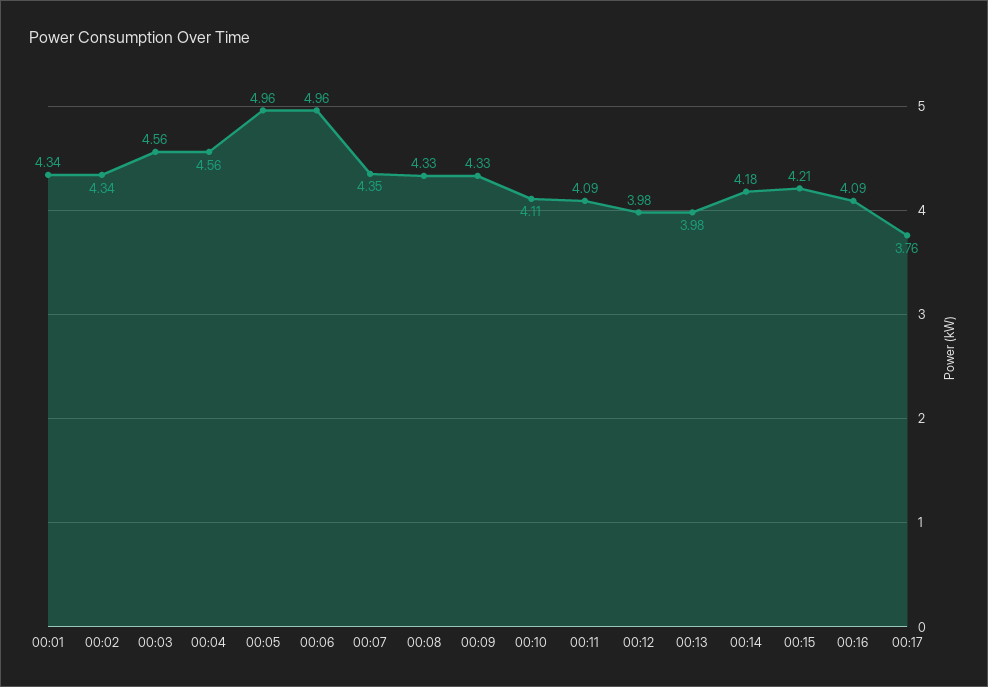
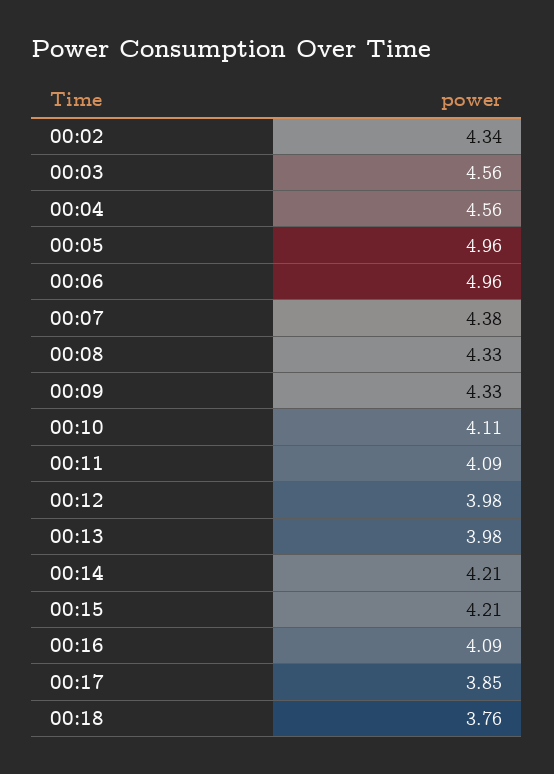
00:01: 4.34 -> none
00:07: 4.35 -> 4.38
00:14: 4.18 -> 4.21
00:17: 3.76 -> 3.85
00:18: none -> 3.76

